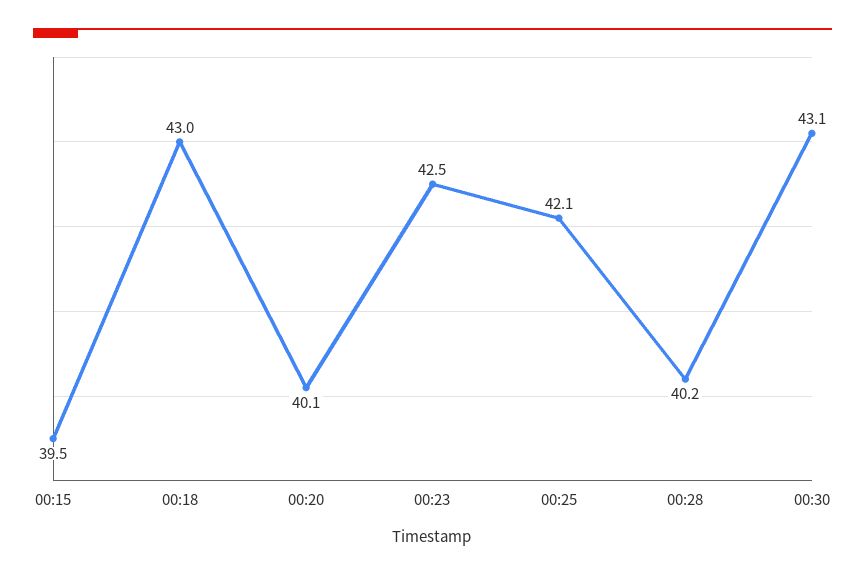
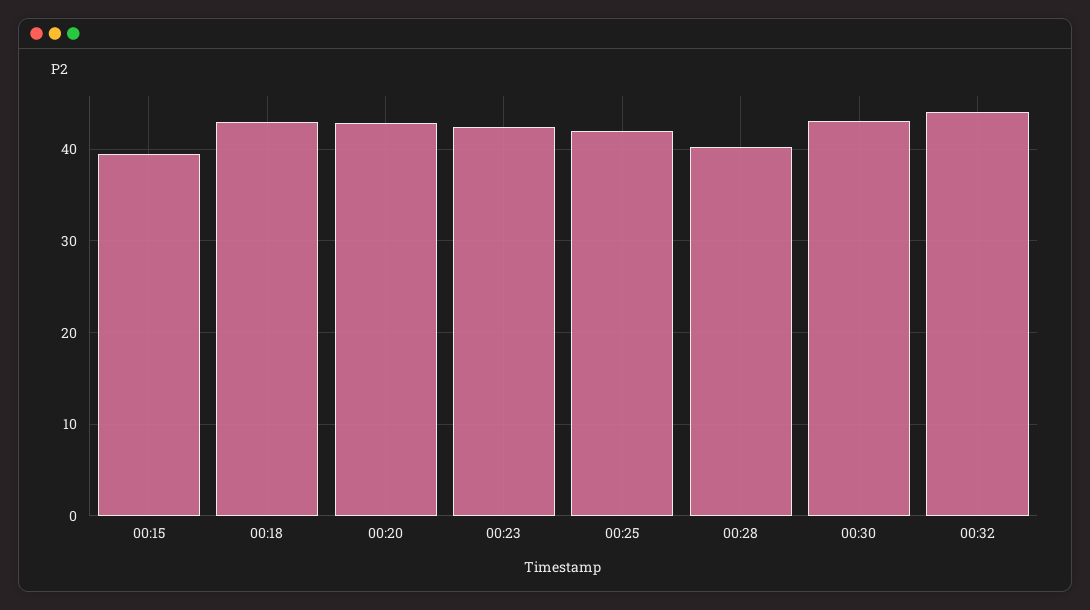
00:20: 40.1 -> 43
00:32: none -> 44

